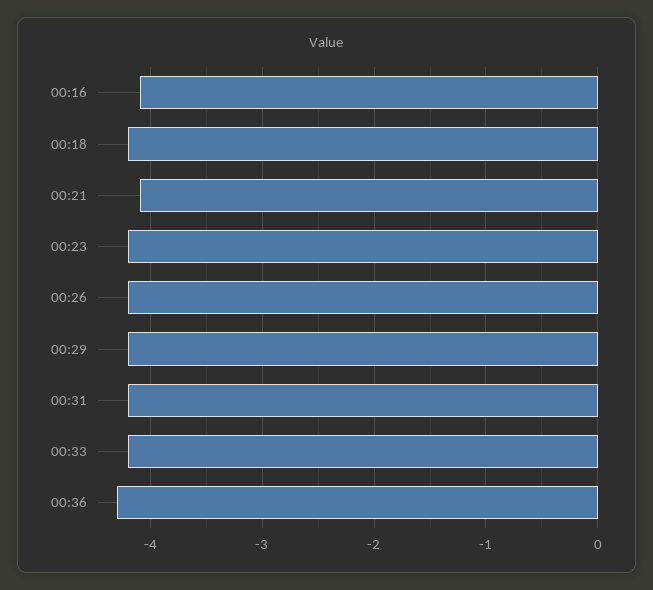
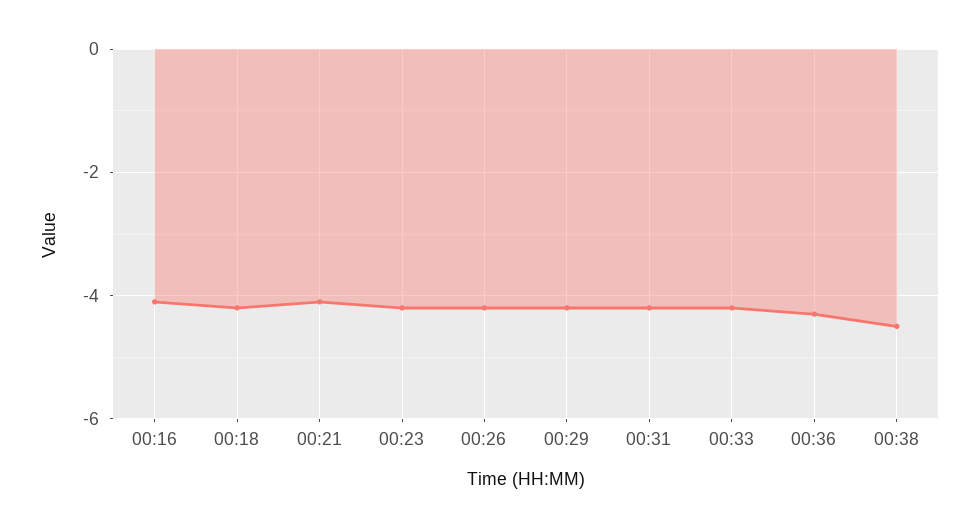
00:38: none -> -4.5

